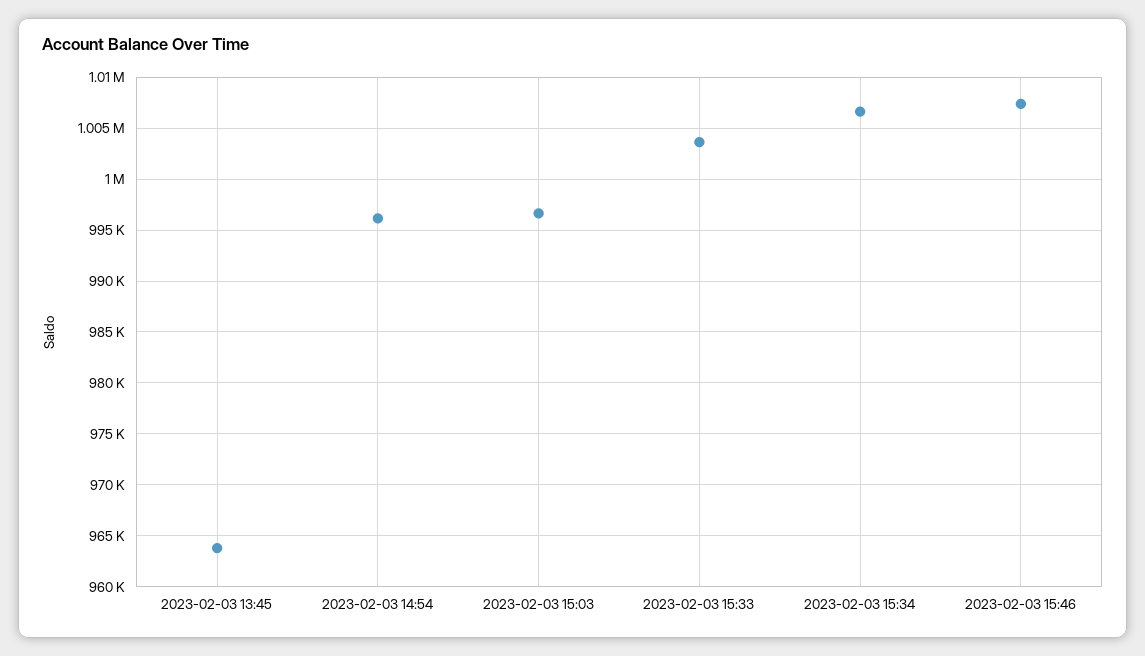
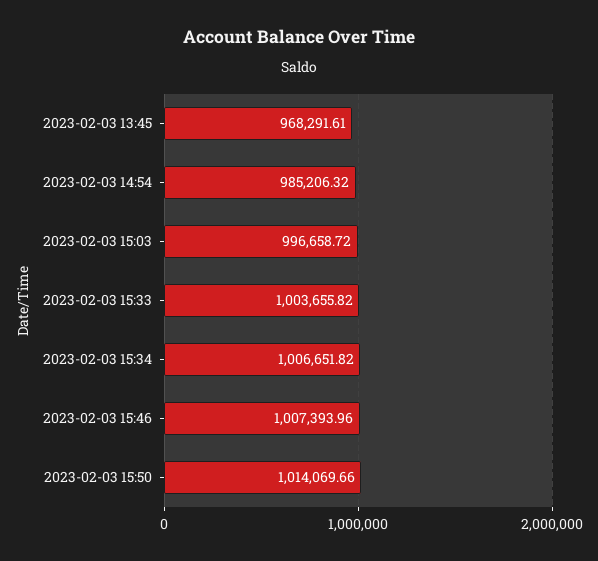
2023-02-03 13:45: 964000 -> 968291.61
2023-02-03 14:54: 996000 -> 985206.32
2023-02-03 15:50: none -> 1014069.66

